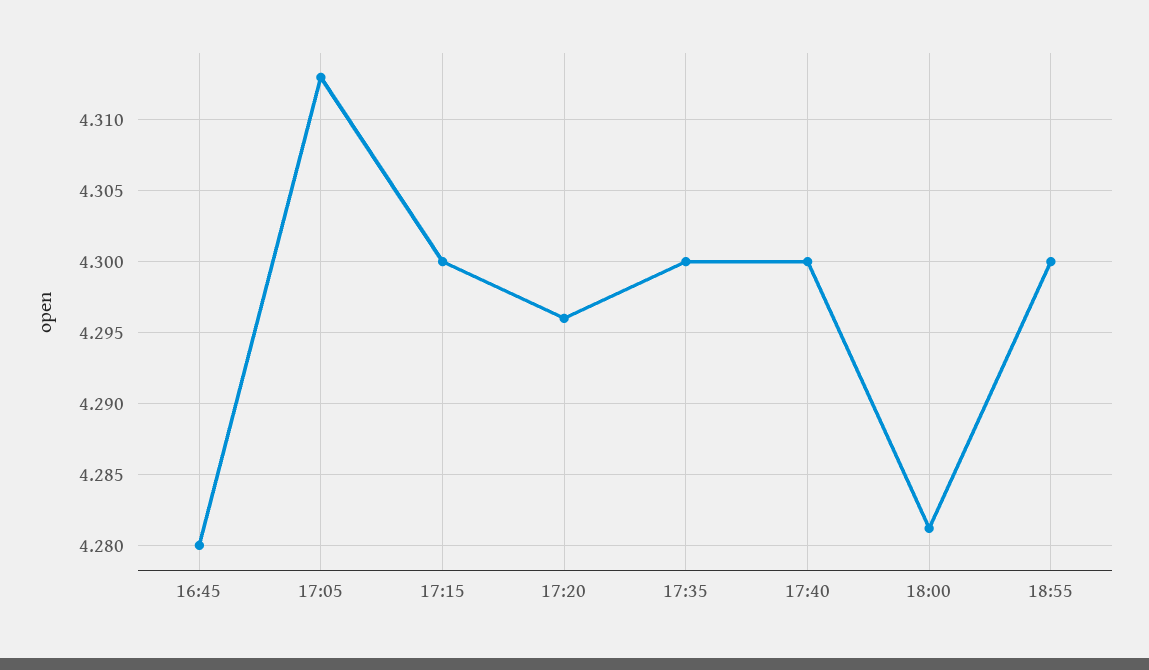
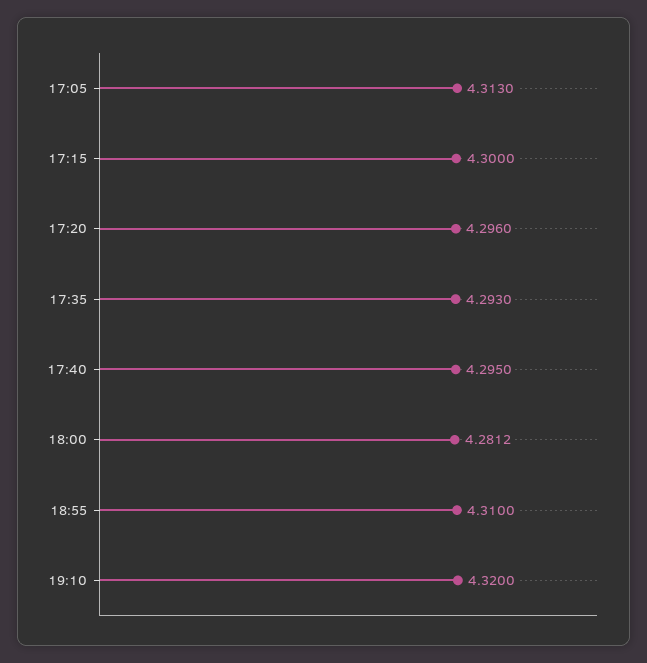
16:45: 4.28 -> none
17:35: 4.3 -> 4.293
17:40: 4.3 -> 4.295
18:55: 4.3 -> 4.31
19:10: none -> 4.32

